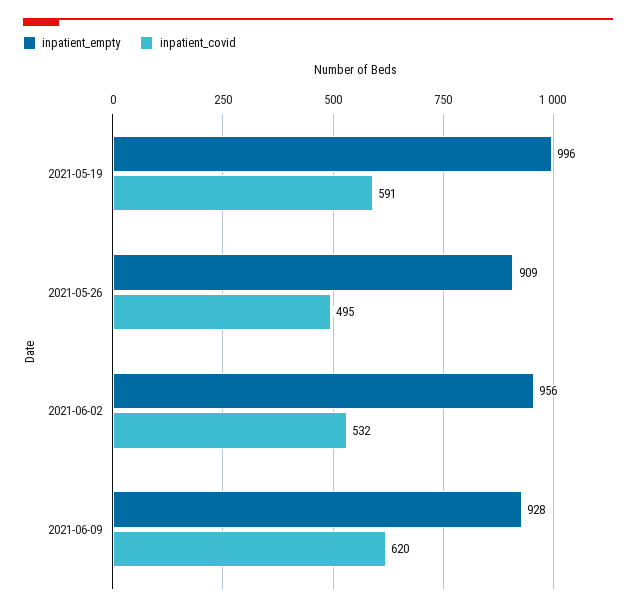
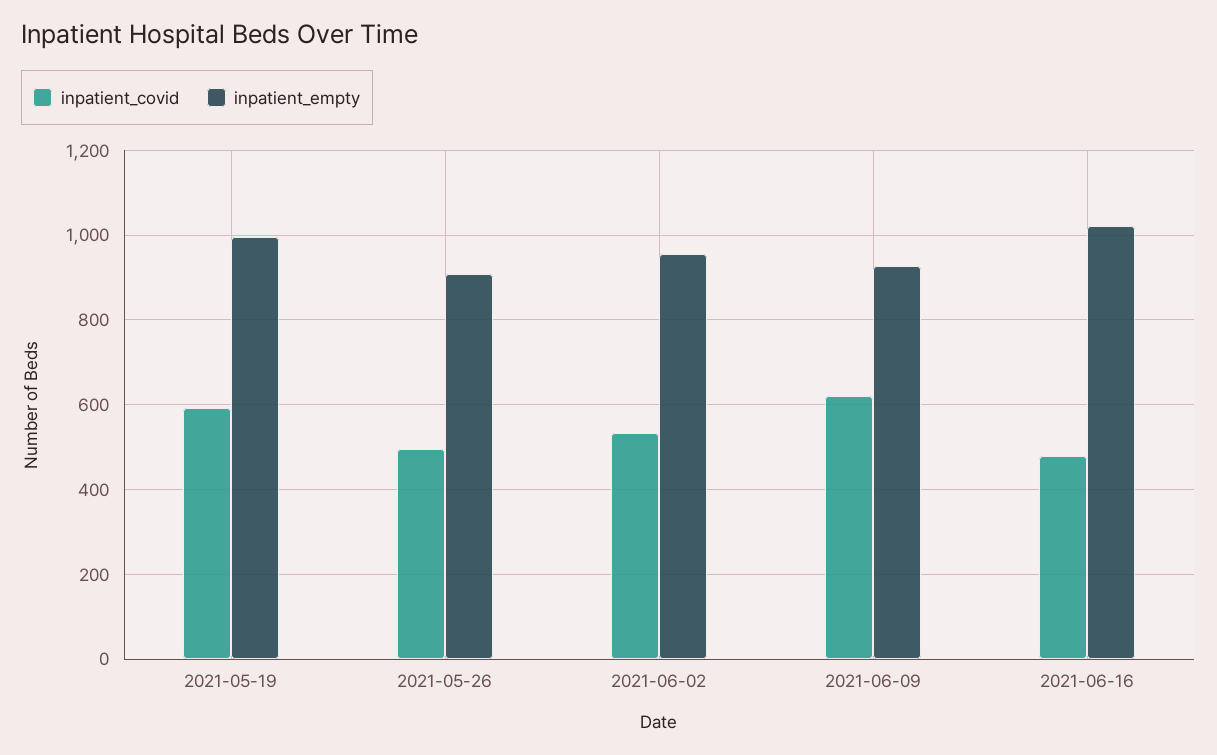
inpatient_covid, 2021-06-16: none -> 480
inpatient_empty, 2021-06-16: none -> 1020

